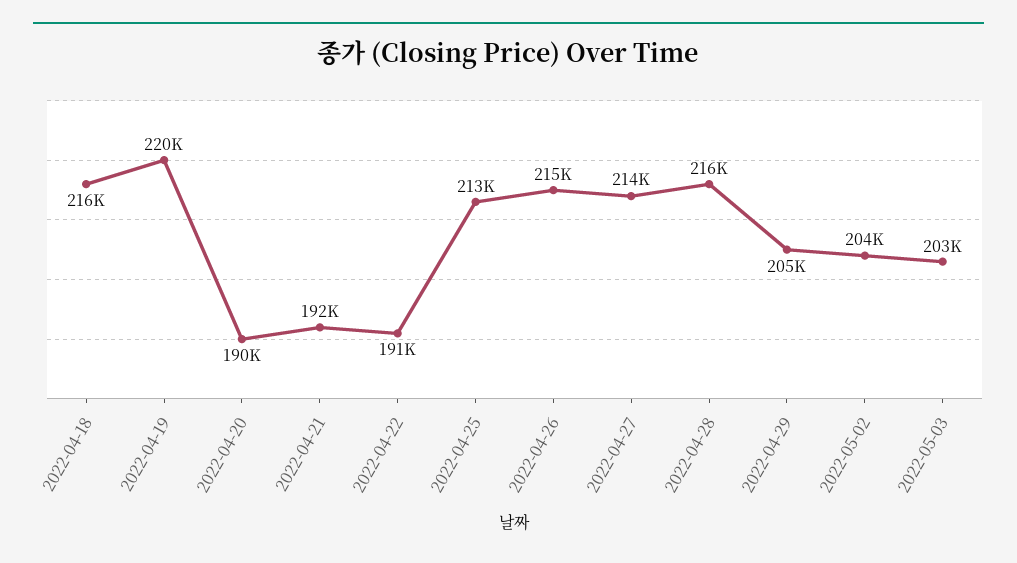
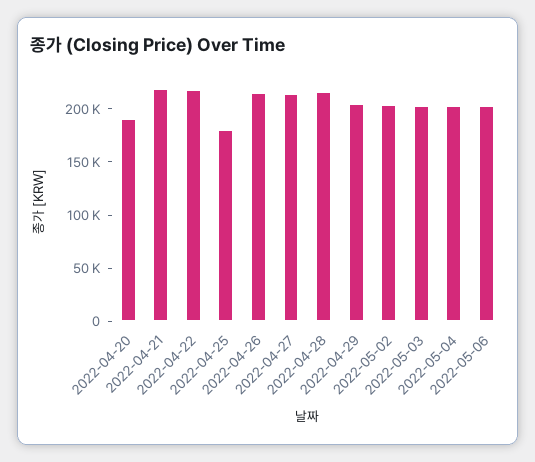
2022-04-18: 216000 -> none
2022-04-19: 220000 -> none
2022-04-21: 192000 -> 220000
2022-04-22: 191000 -> 220000
2022-04-25: 213000 -> 180000
2022-05-04: none -> 200000
2022-05-06: none -> 200000

